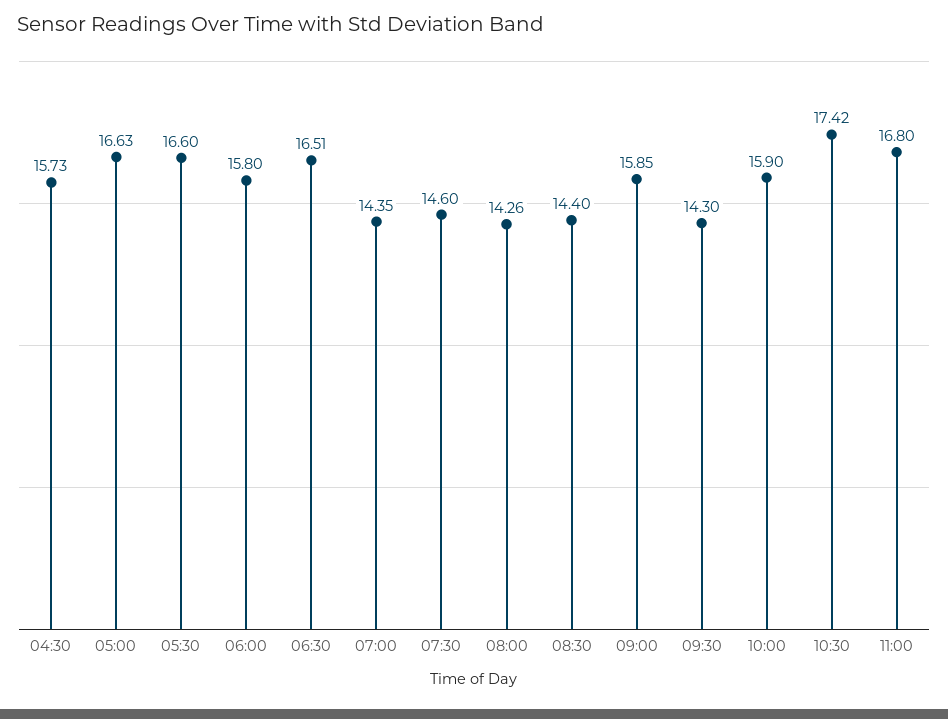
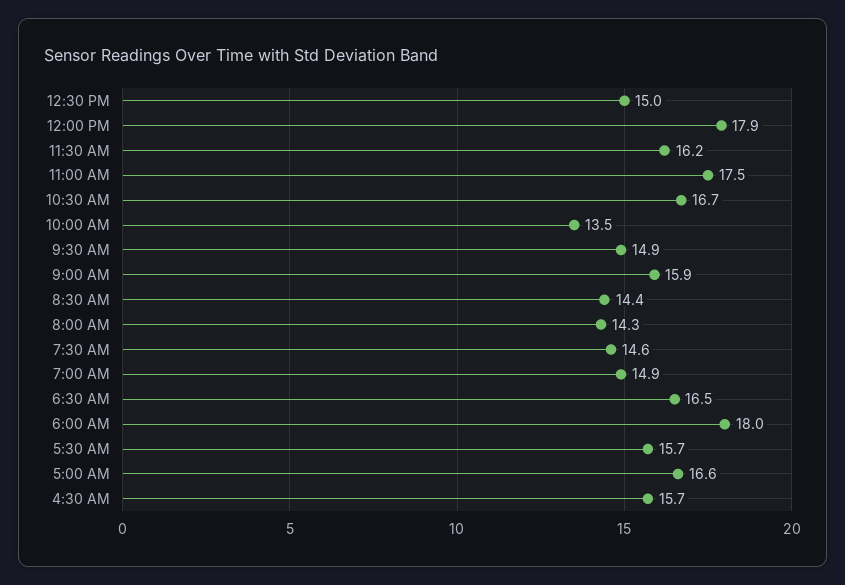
05:30: 16.6 -> 15.7
06:00: 15.8 -> 18
07:00: 14.35 -> 14.9
09:30: 14.3 -> 14.9
10:00: 15.9 -> 13.5
10:30: 17.42 -> 16.7
11:00: 16.8 -> 17.5
12:30 PM: none -> 15
12:00 PM: none -> 17.9
11:30 AM: none -> 16.2

